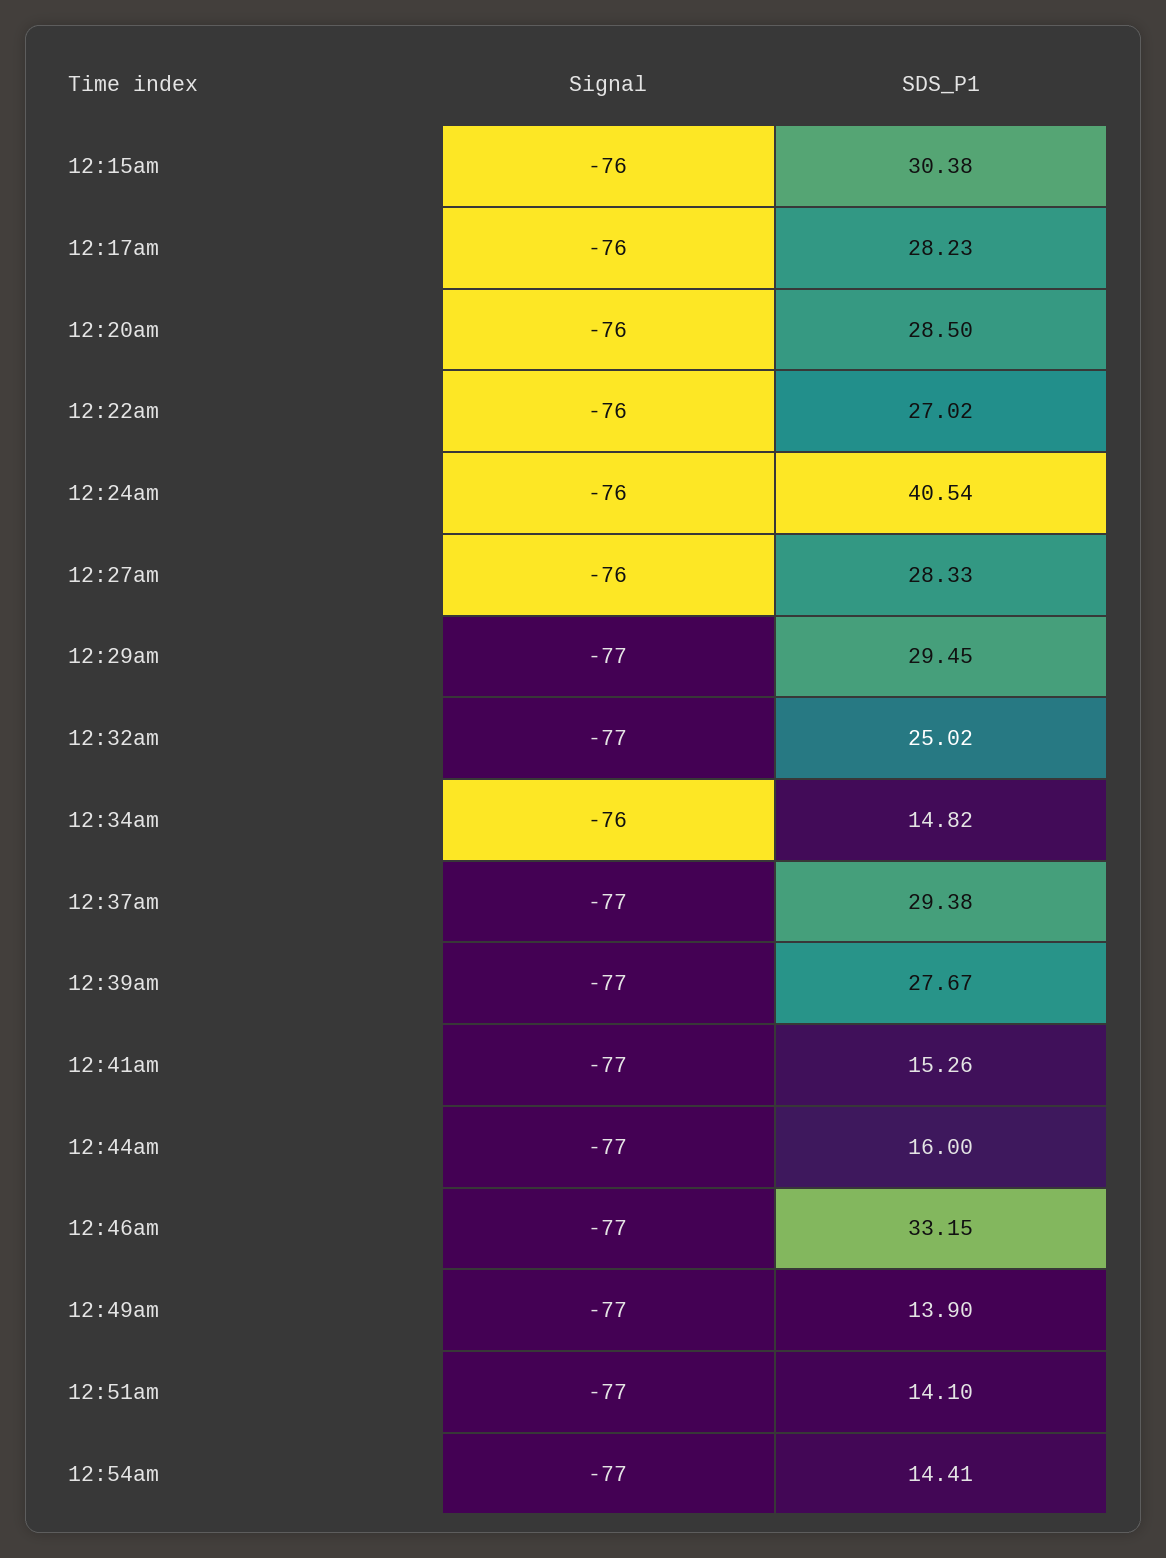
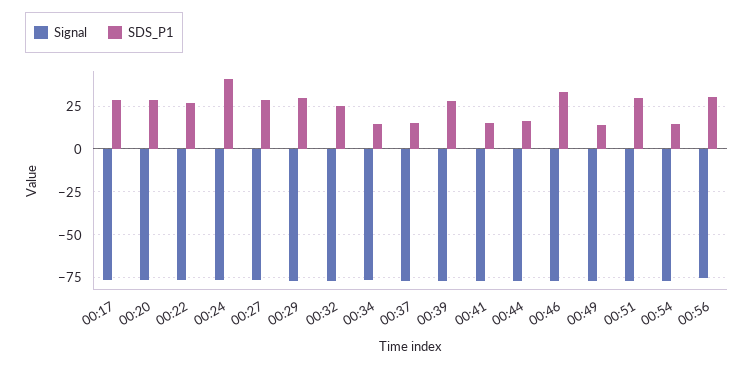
Signal, 12:15am: -76 -> none
SDS_P1, 12:15am: 30.38 -> none
SDS_P1, 12:37am: 29.38 -> 15
SDS_P1, 12:51am: 14.1 -> 30
Signal, 00:56: none -> -75
SDS_P1, 00:56: none -> 30

